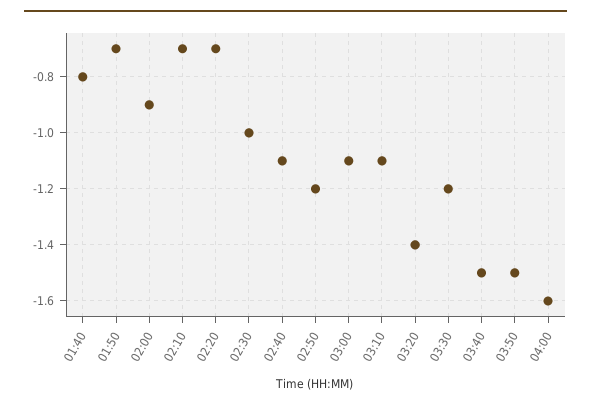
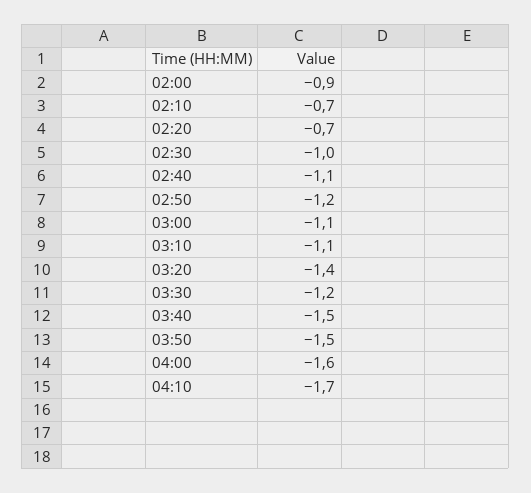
01:40: -0.8 -> none
01:50: -0.7 -> none
04:10: none -> -1.7

